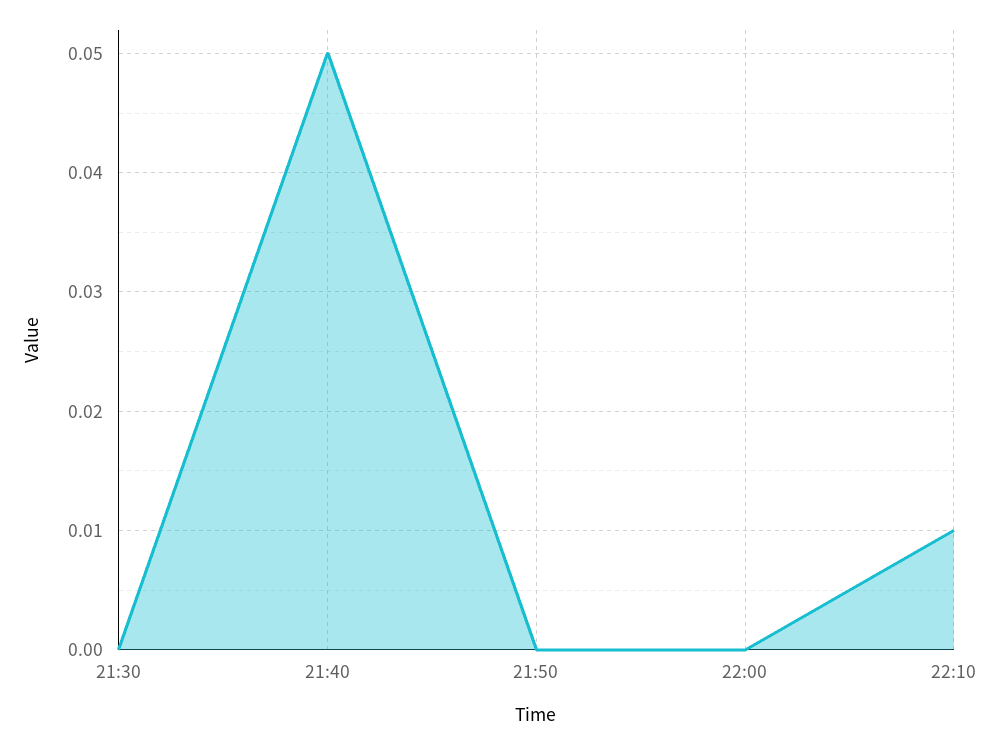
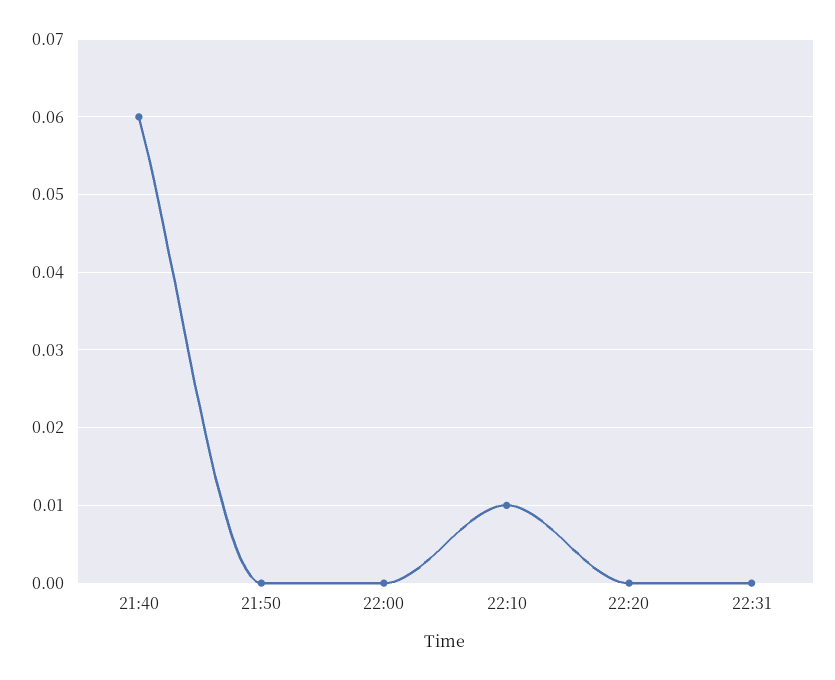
21:30: 0 -> none
21:40: 0.05 -> 0.06
22:20: none -> 0
22:31: none -> 0

